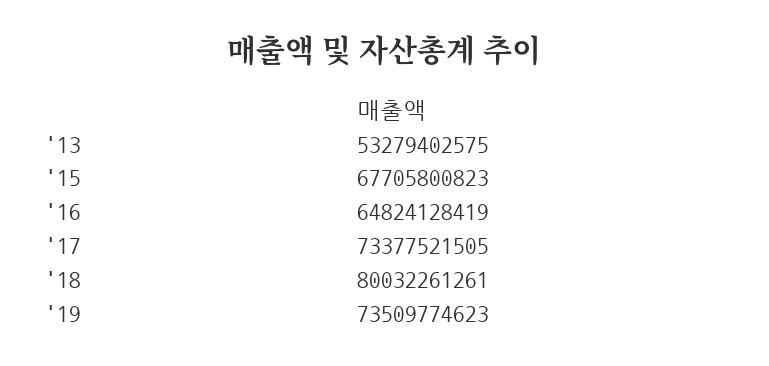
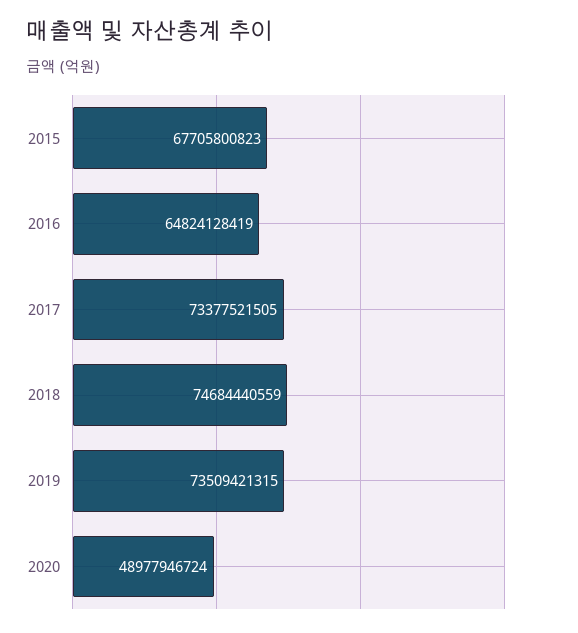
'13: 53279402575 -> none
'18: 80032261261 -> 74684440559
'19: 73509774623 -> 73509421315
2020: none -> 48977946724

